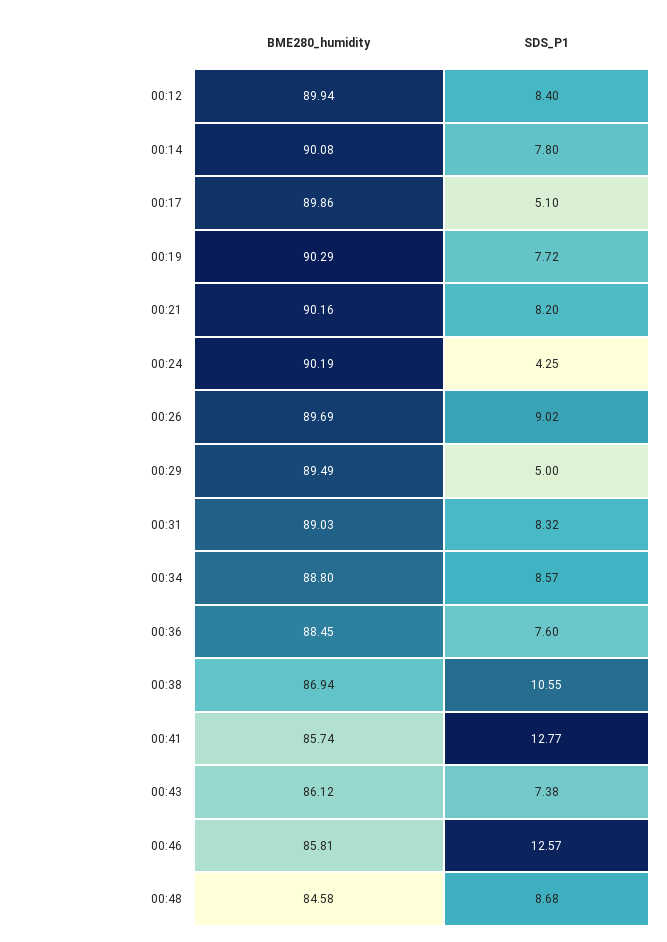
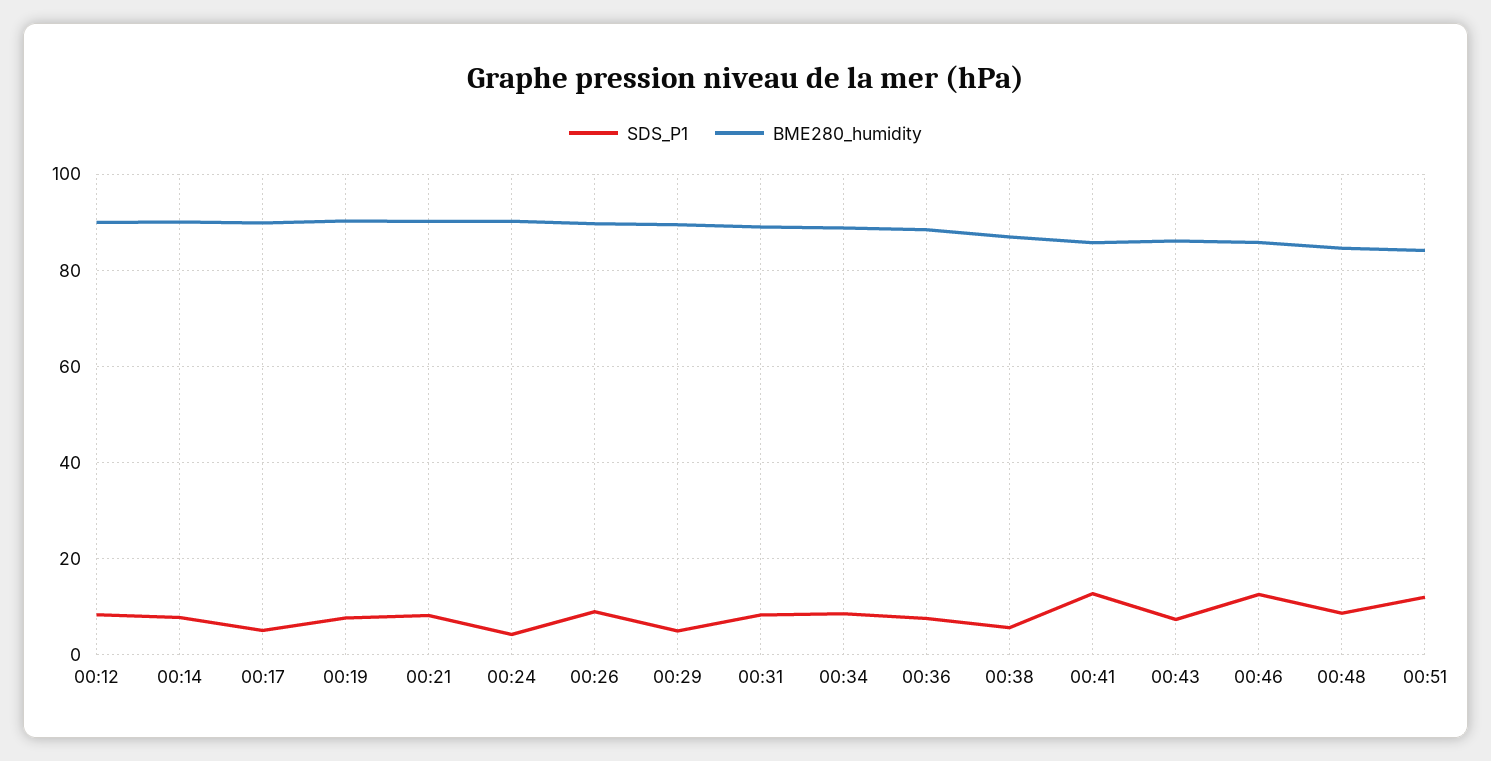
SDS_P1, 00:38: 10.55 -> 6
SDS_P1, 00:51: none -> 12
BME280_humidity, 00:51: none -> 84

